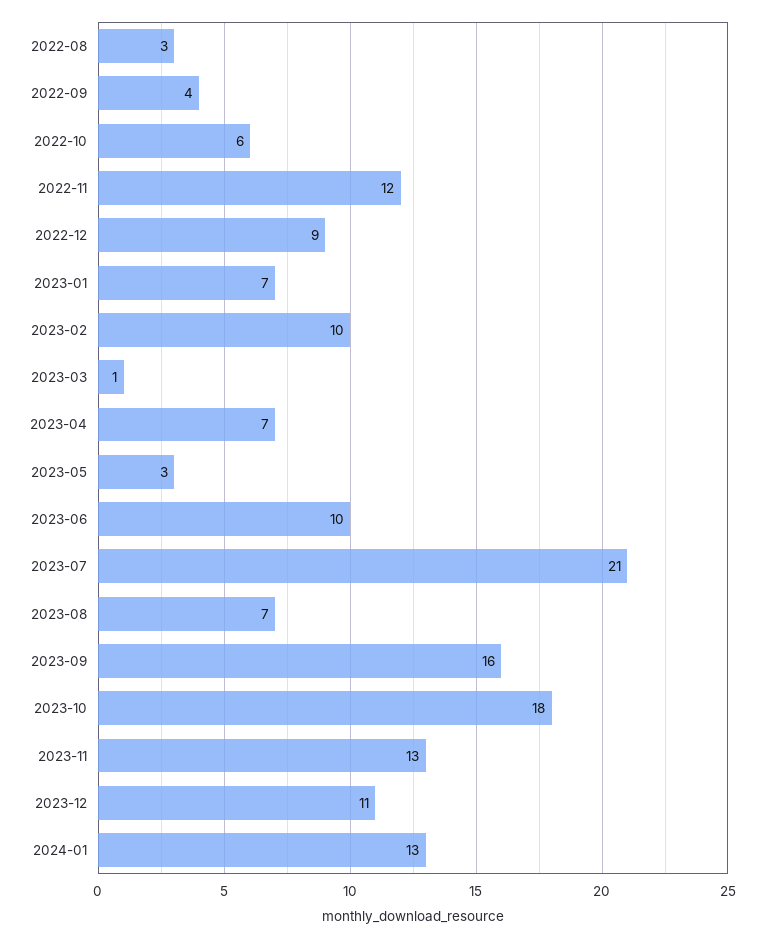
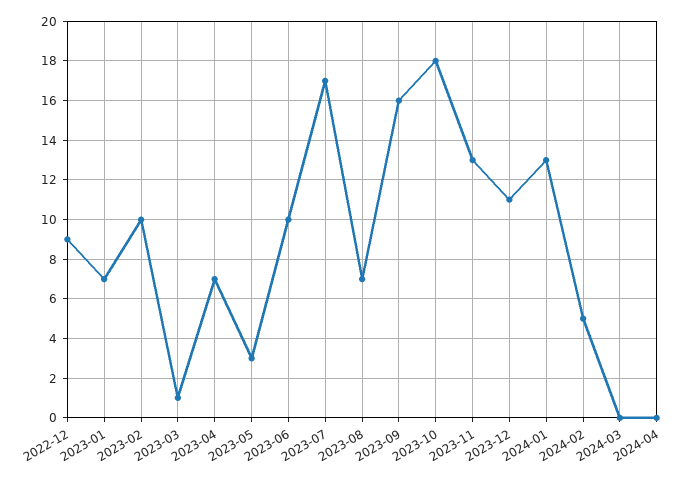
2022-08: 3 -> none
2022-09: 4 -> none
2022-10: 6 -> none
2022-11: 12 -> none
2023-07: 21 -> 17
2024-02: none -> 5
2024-03: none -> 0
2024-04: none -> 0

